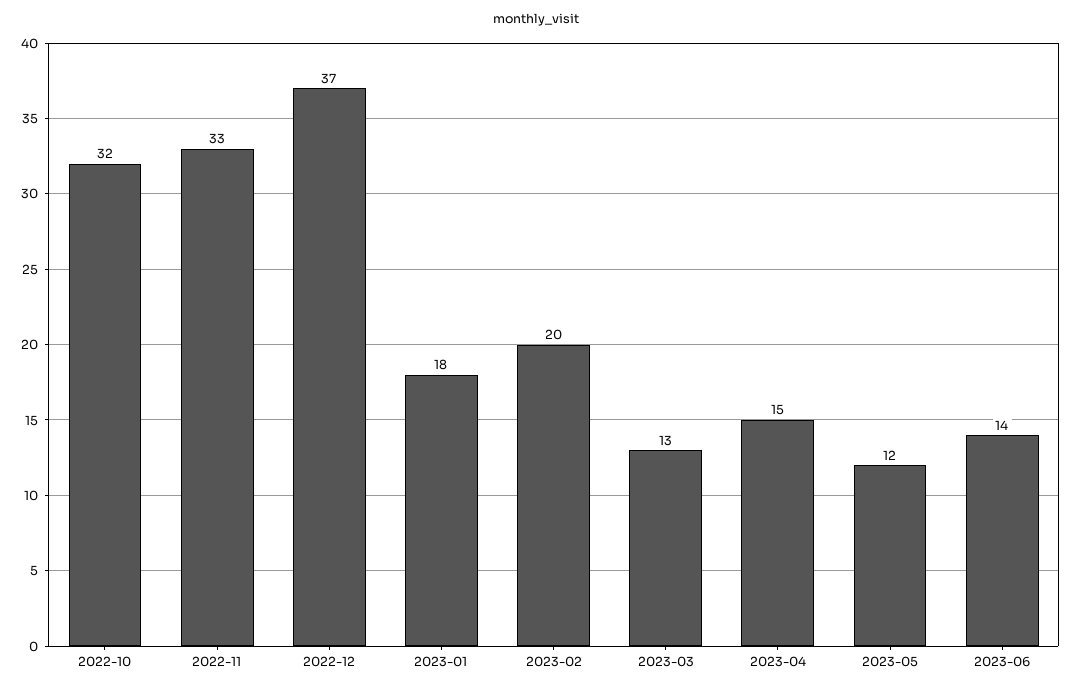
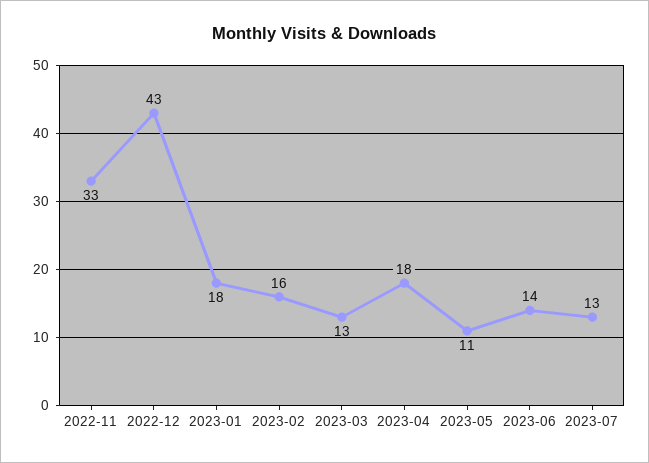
2022-10: 32 -> none
2022-12: 37 -> 43
2023-02: 20 -> 16
2023-04: 15 -> 18
2023-05: 12 -> 11
2023-07: none -> 13

